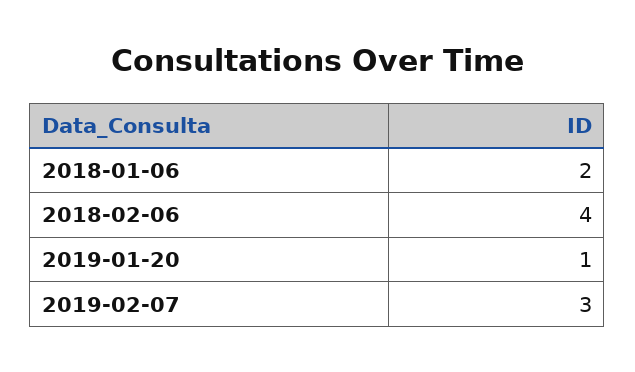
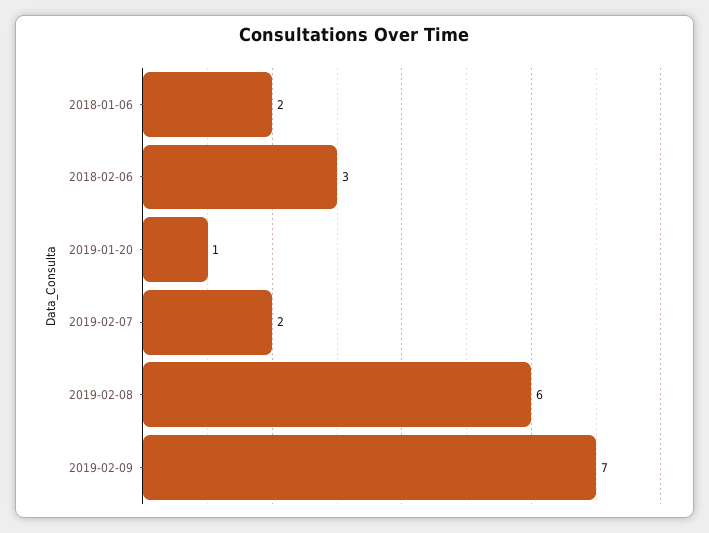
2018-02-06: 4 -> 3
2019-02-07: 3 -> 2
2019-02-08: none -> 6
2019-02-09: none -> 7

